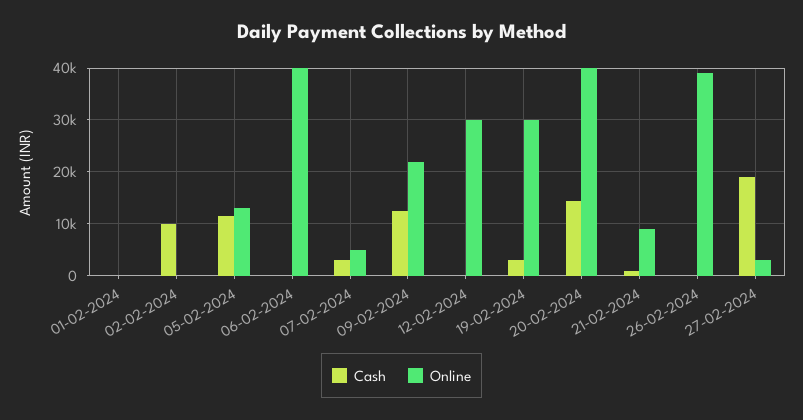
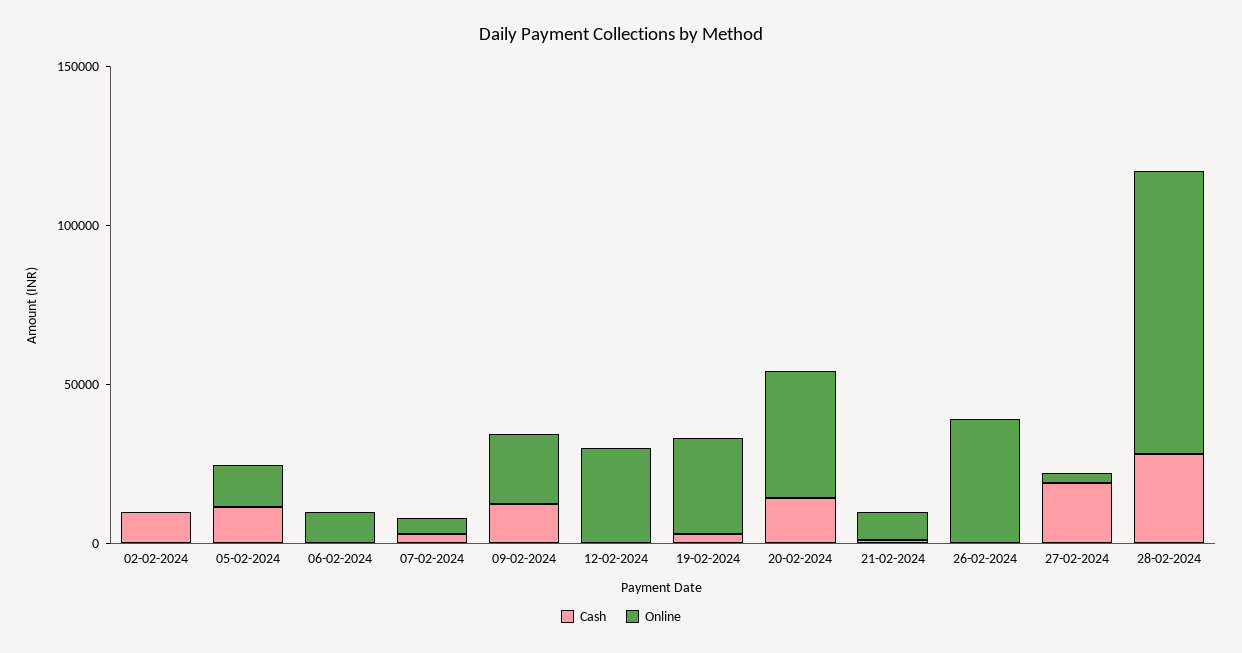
Cash, 01-02-2024: 0 -> none
Online, 01-02-2024: 0 -> none
Online, 06-02-2024: 40000 -> 10000
Cash, 28-02-2024: none -> 30000
Online, 28-02-2024: none -> 90000

